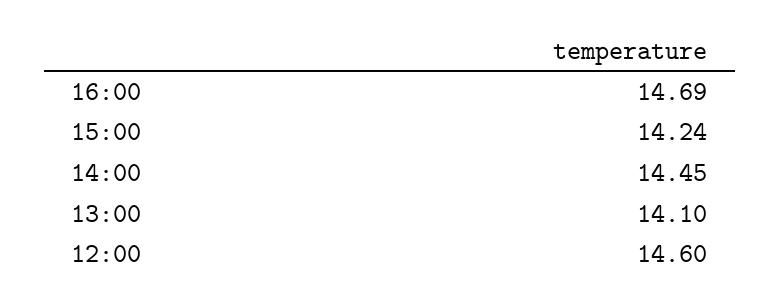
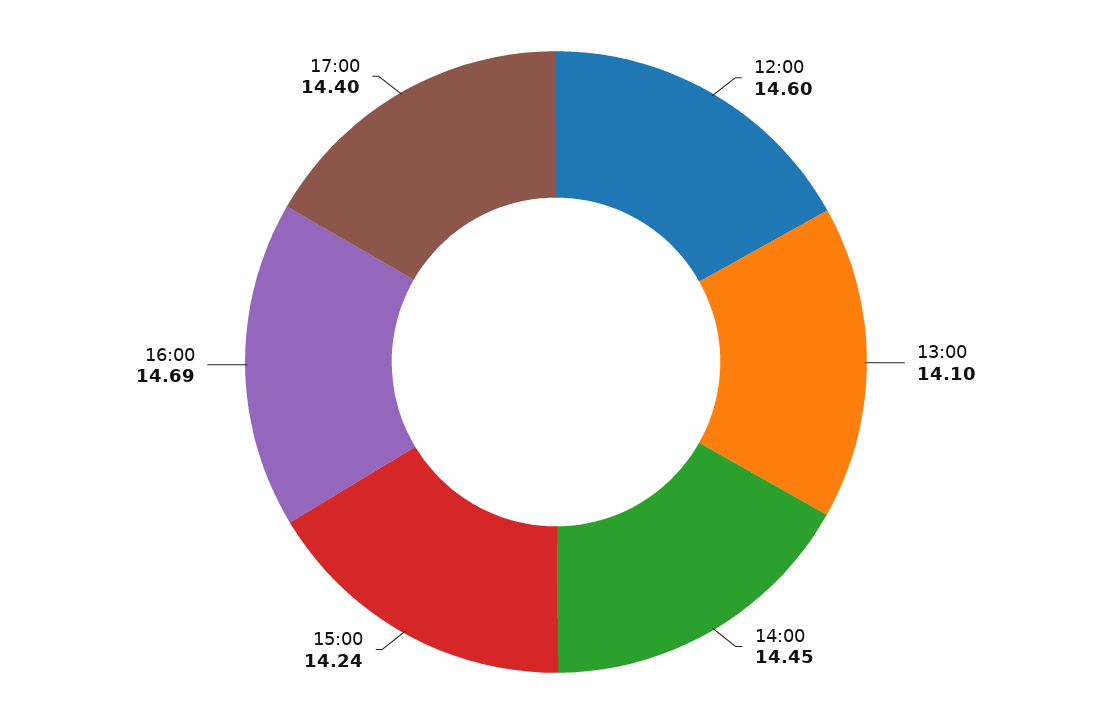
17:00: none -> 14.4

